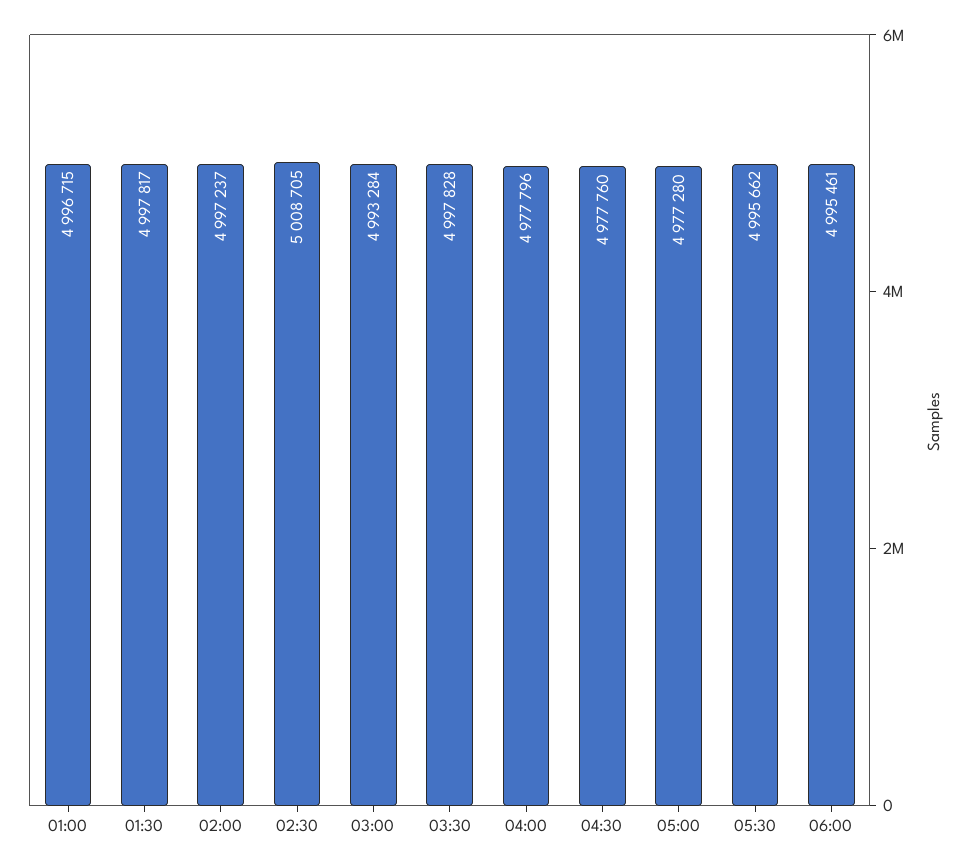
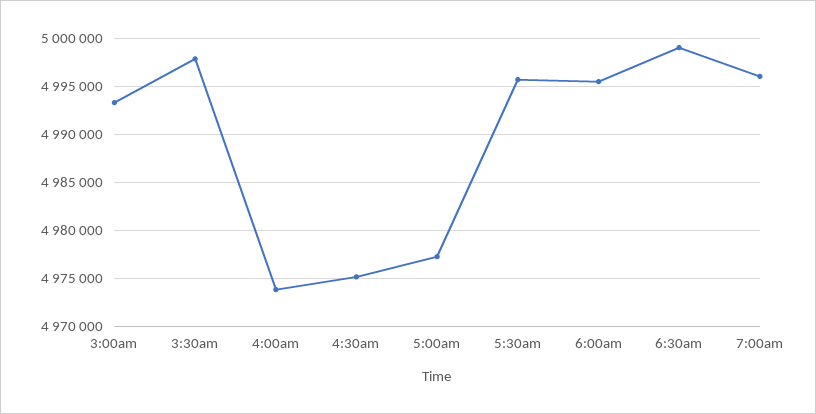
01:00: 4996715 -> none
01:30: 4997817 -> none
02:00: 4997237 -> none
02:30: 5008705 -> none
04:00: 4977796 -> 4974000
04:30: 4977760 -> 4975000
6:30am: none -> 4999000
7:00am: none -> 4996000

